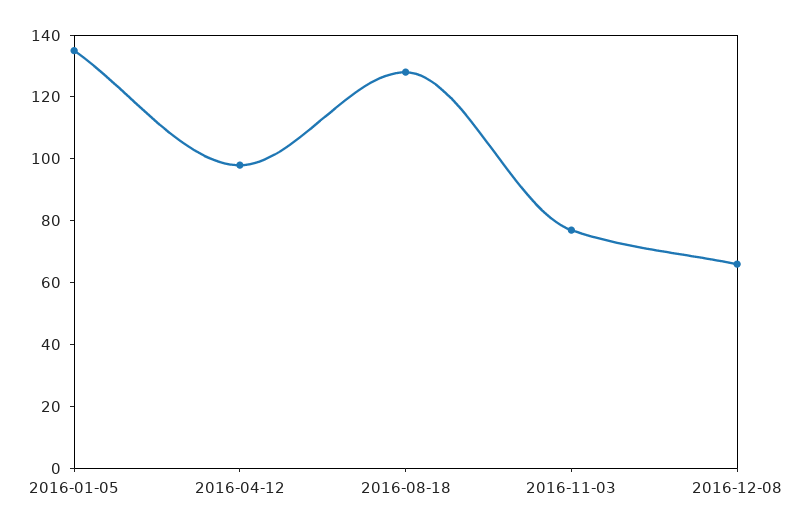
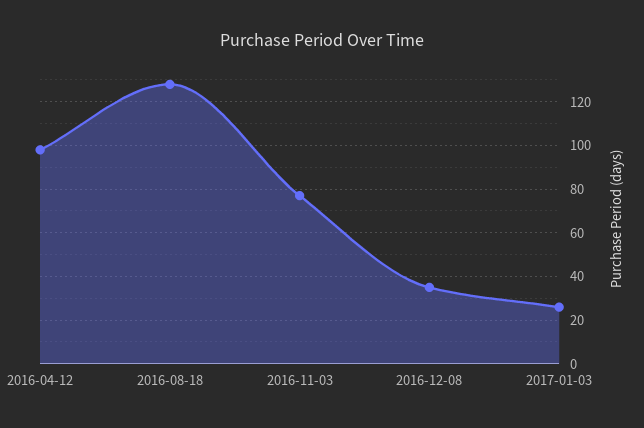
2016-01-05: 135 -> none
2016-12-08: 65 -> 35
2017-01-03: none -> 25

